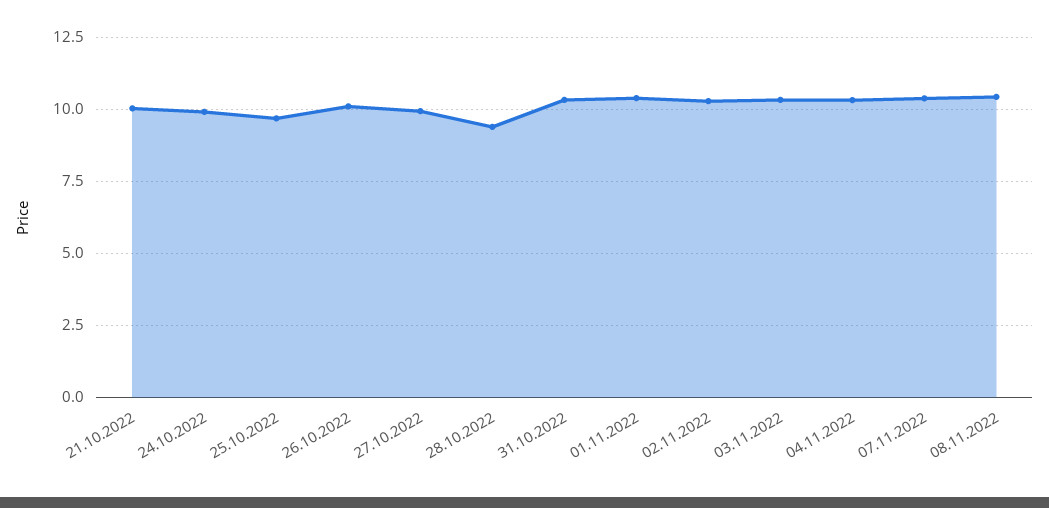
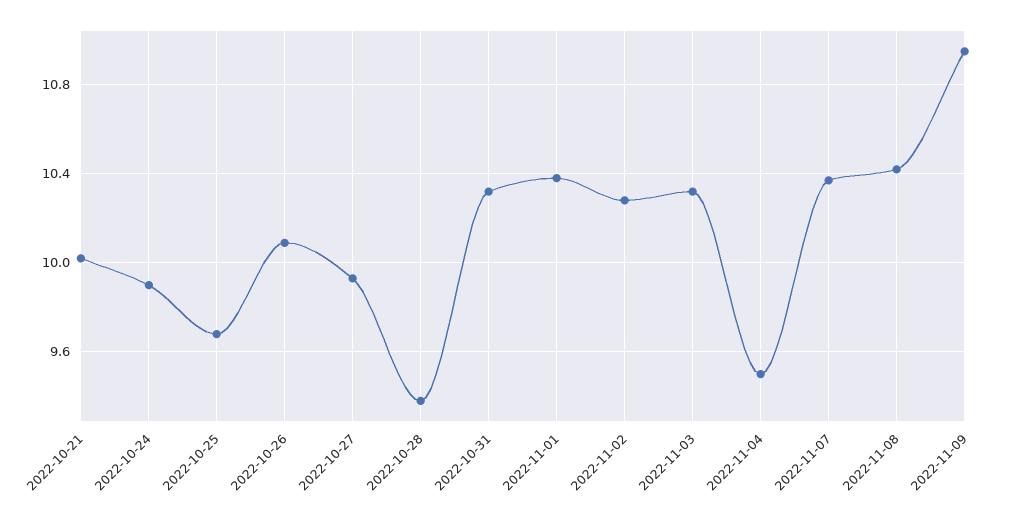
04.11.2022: 10.25 -> 9.5
2022-11-09: none -> 10.95

